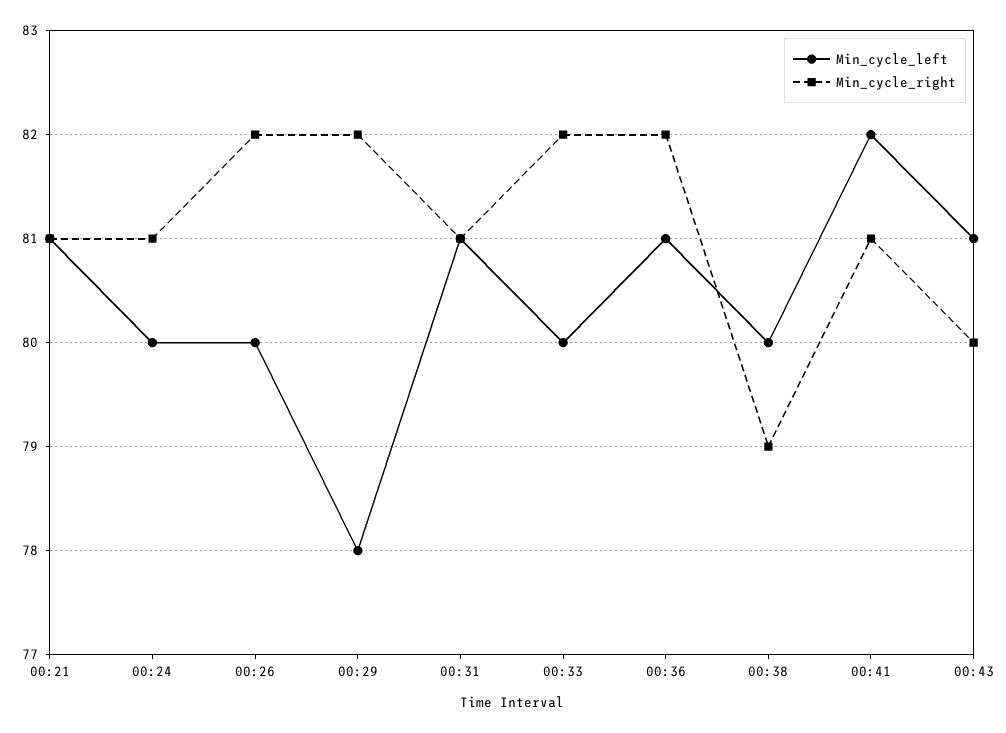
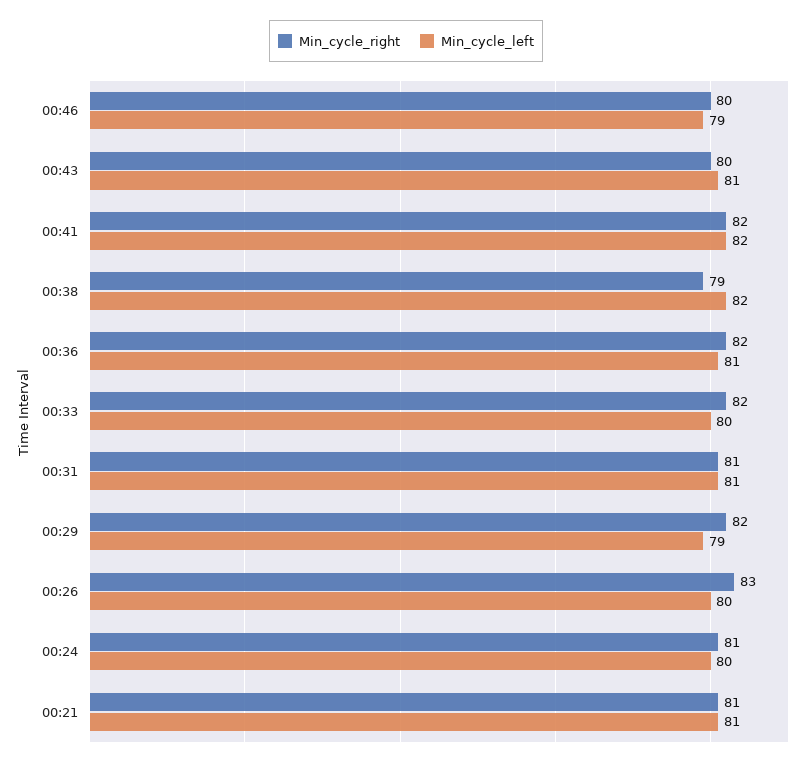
Min_cycle_right, 00:26: 82 -> 83
Min_cycle_left, 00:29: 78 -> 79
Min_cycle_left, 00:38: 80 -> 82
Min_cycle_right, 00:41: 81 -> 82
Min_cycle_right, 00:46: none -> 80
Min_cycle_left, 00:46: none -> 79

